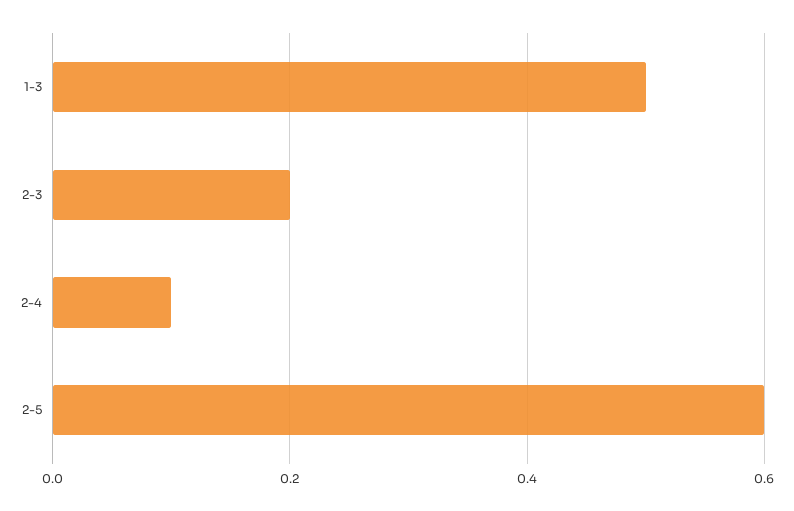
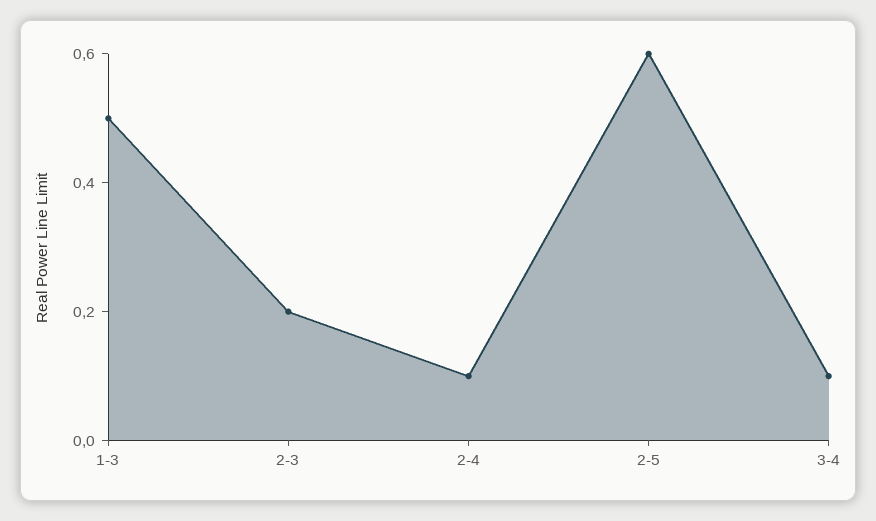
3-4: none -> 0.1

